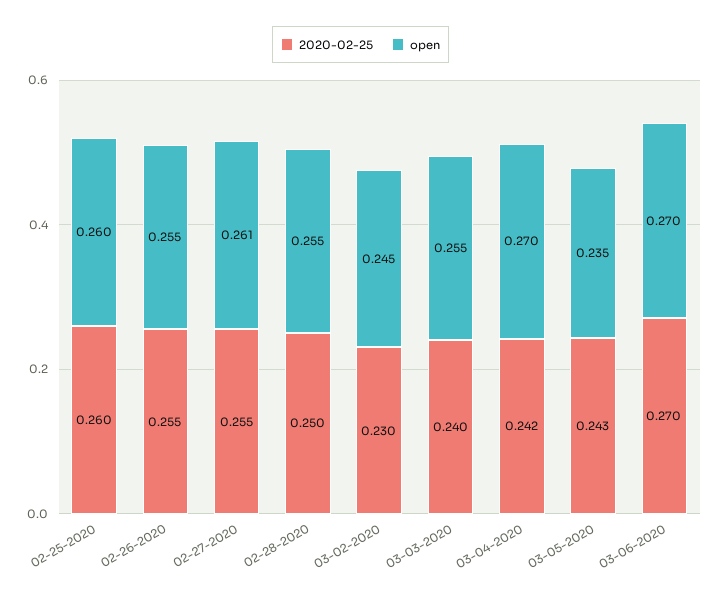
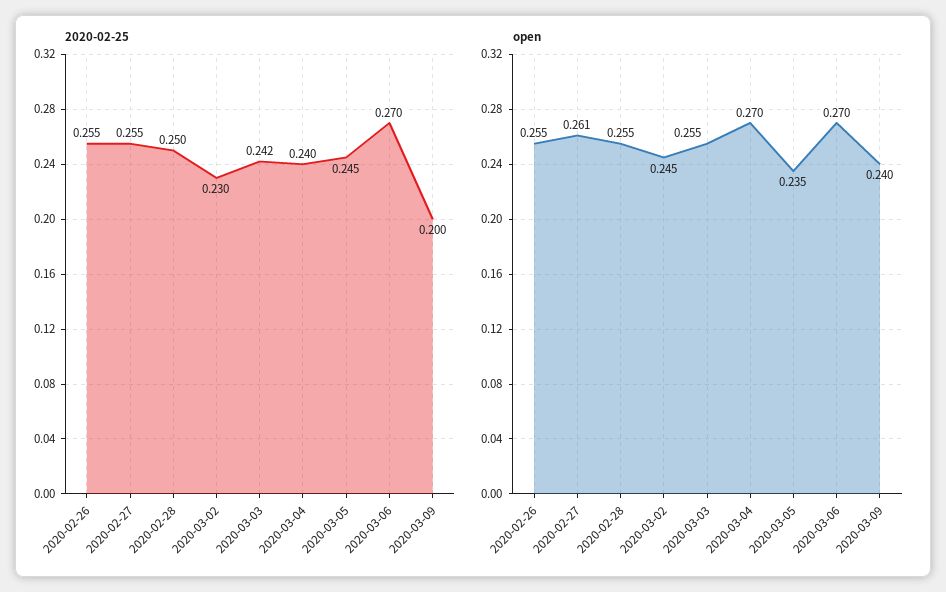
2020-02-25, 02-25-2020: 0.26 -> none
open, 02-25-2020: 0.26 -> none
2020-02-25, 03-03-2020: 0.24 -> 0.242
2020-02-25, 03-04-2020: 0.242 -> 0.24
2020-02-25, 03-05-2020: 0.243 -> 0.245
2020-02-25, 2020-03-09: none -> 0.2
open, 2020-03-09: none -> 0.24

